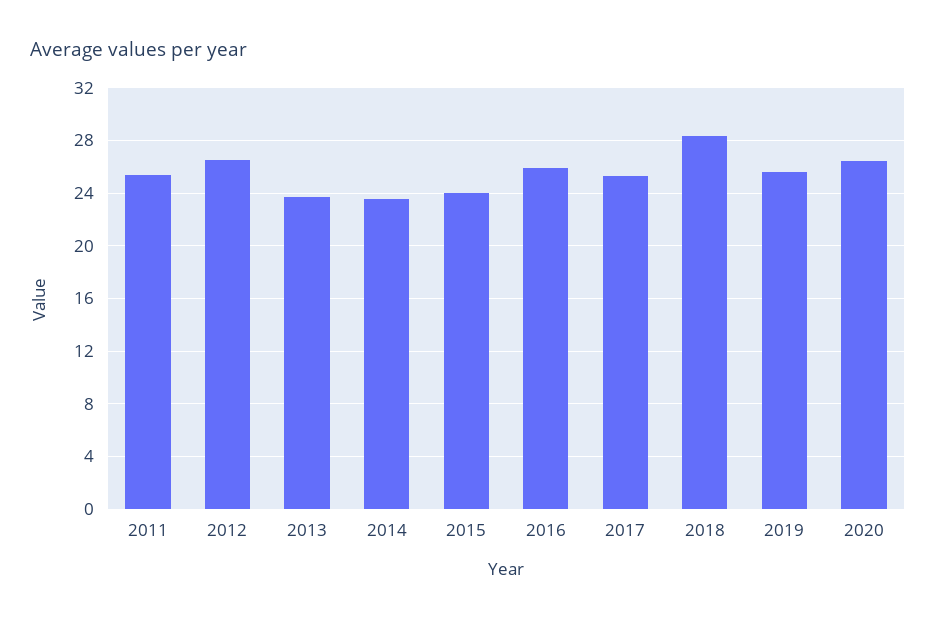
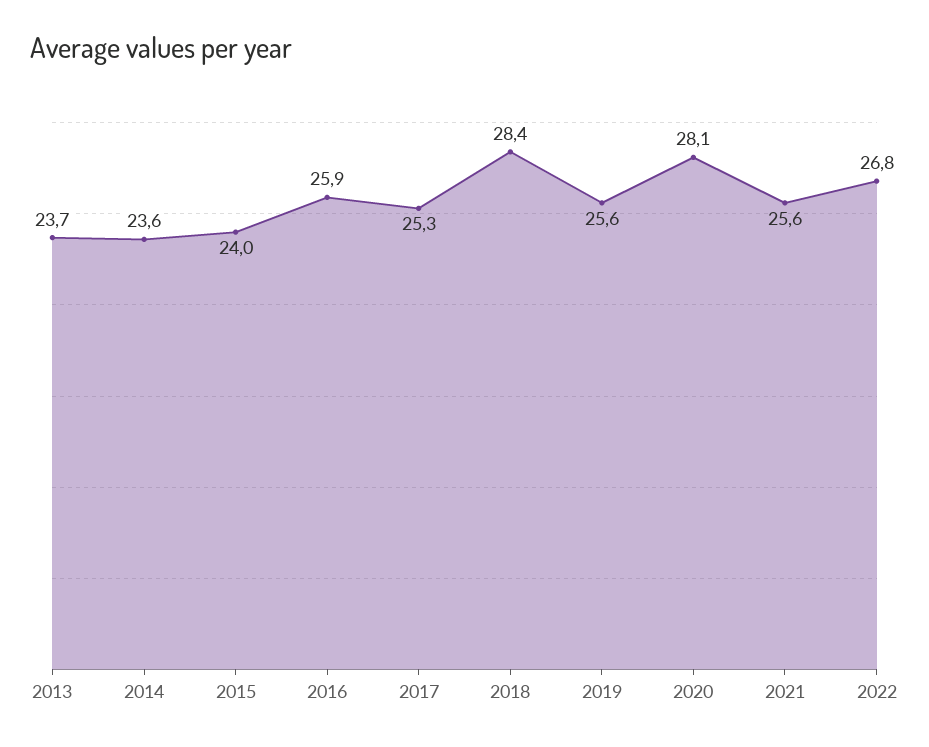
2011: 25.5 -> none
2012: 26.5 -> none
2020: 26.5 -> 28.1
2021: none -> 25.6
2022: none -> 26.8

